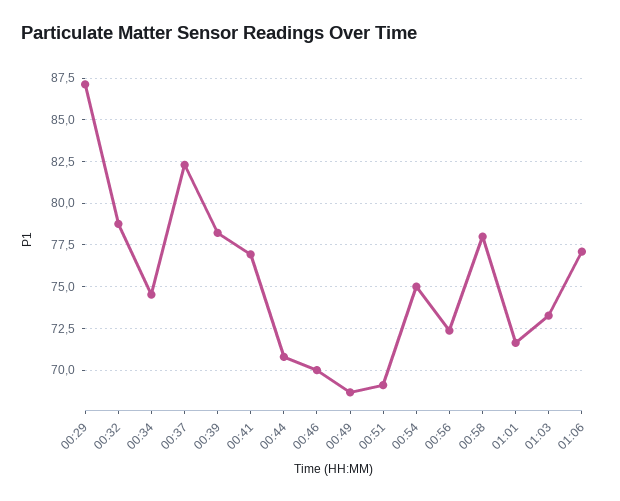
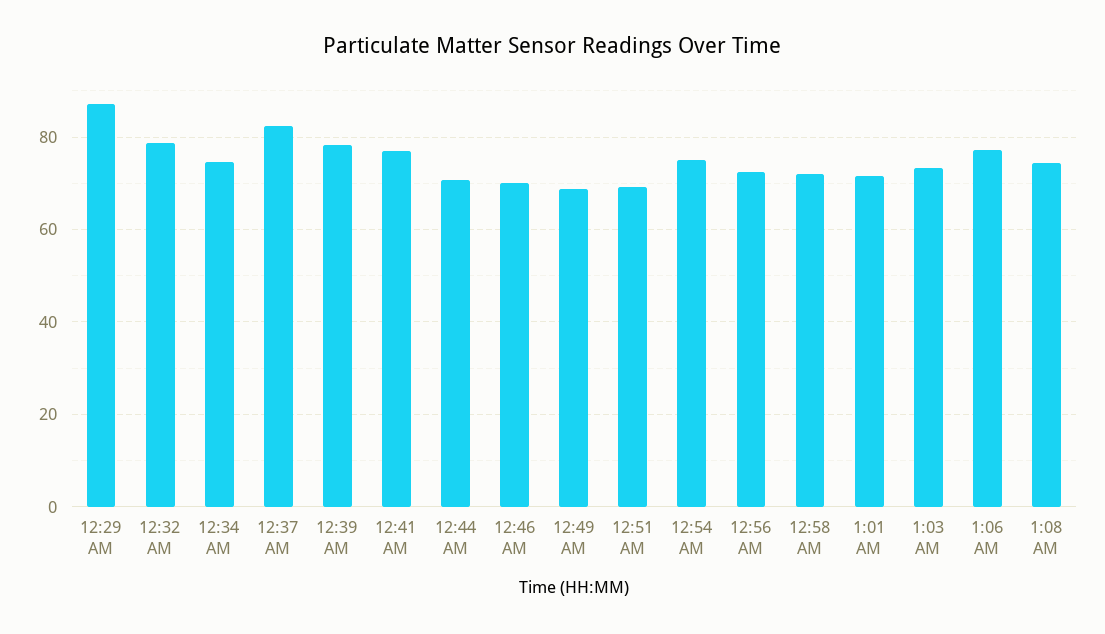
00:58: 78 -> 72
1:08 AM: none -> 74

